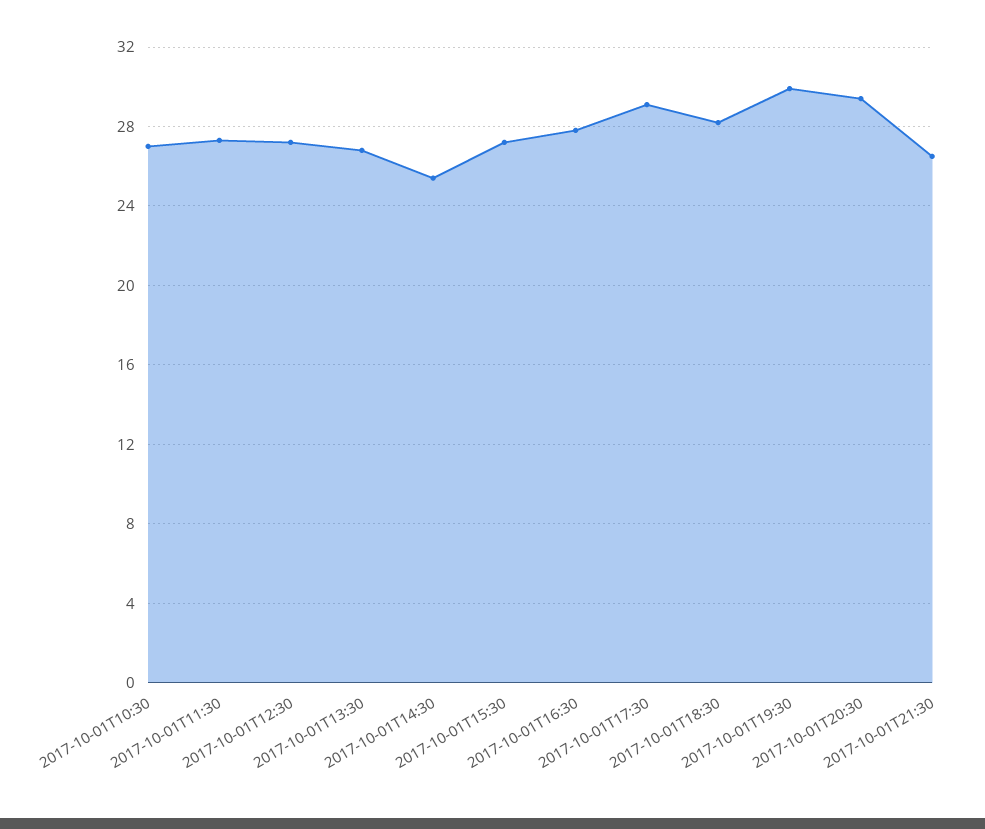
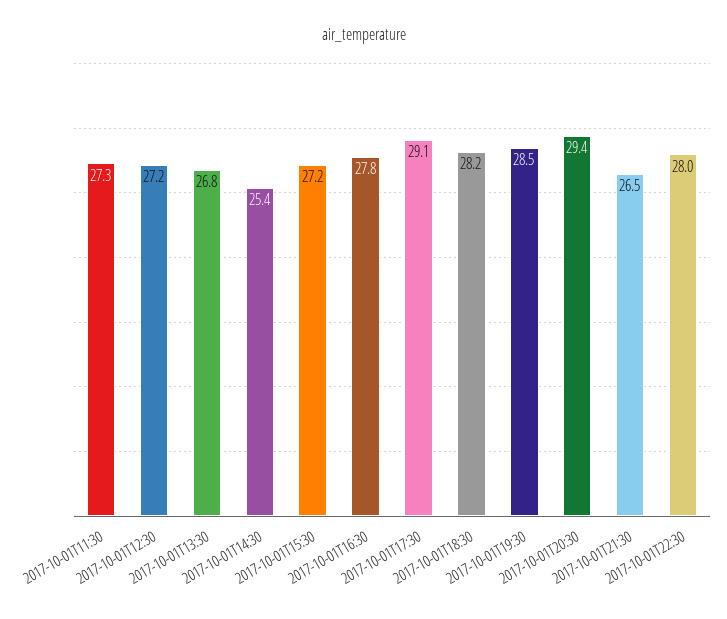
2017-10-01T10:30: 27 -> none
2017-10-01T19:30: 30 -> 28.5
2017-10-01T22:30: none -> 28

